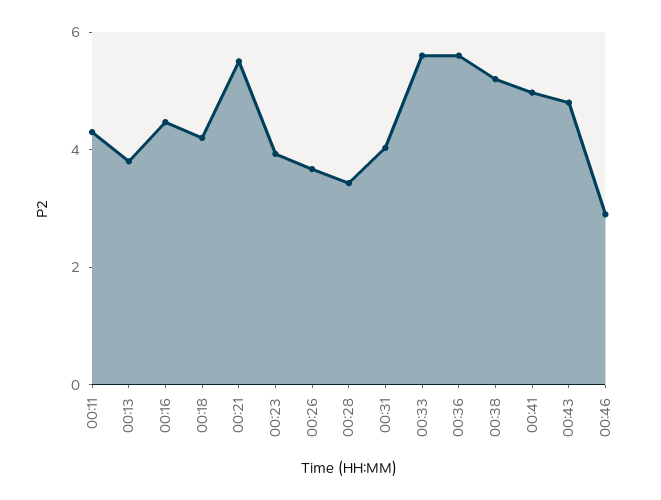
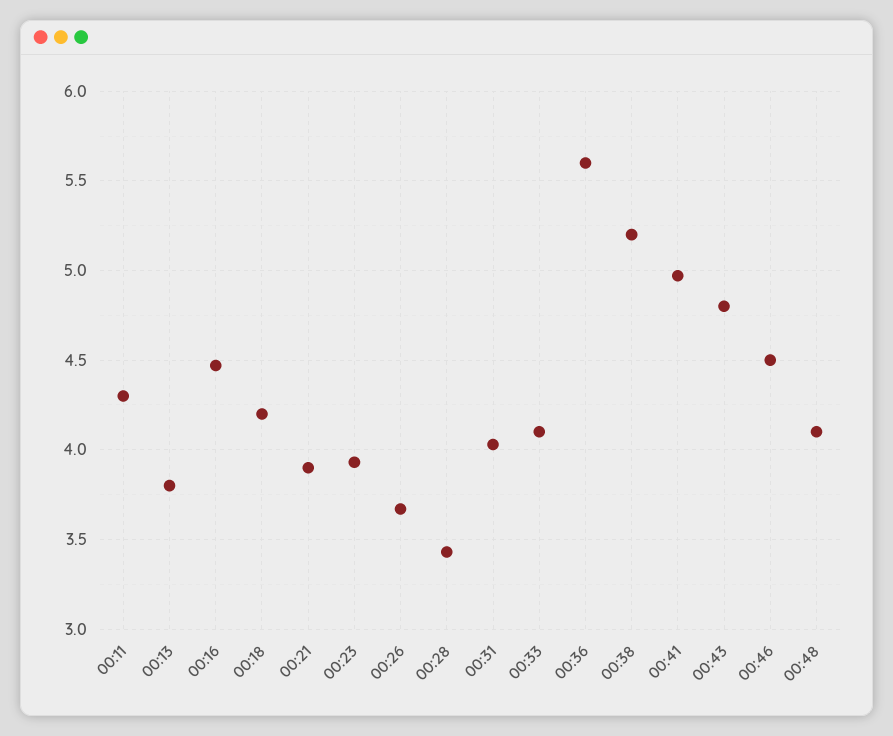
00:21: 5.5 -> 3.9
00:33: 5.5 -> 4.1
00:46: 3 -> 4.5
00:48: none -> 4.1

